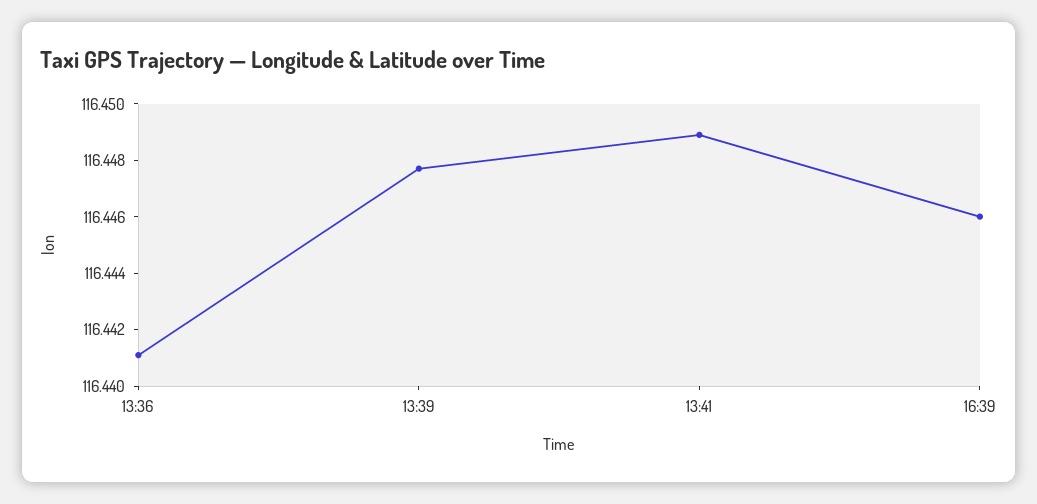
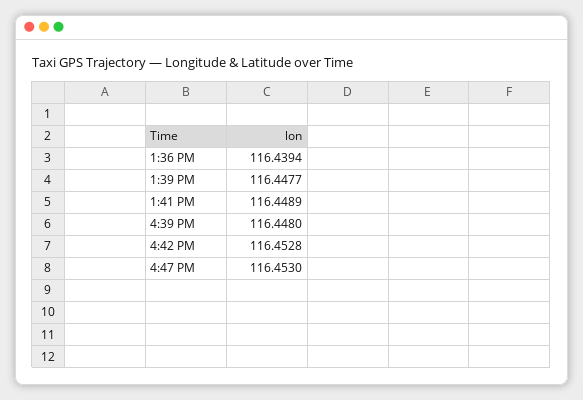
13:36: 116.441 -> 116.4394
16:39: 116.446 -> 116.448
4:42 PM: none -> 116.4528
4:47 PM: none -> 116.453

